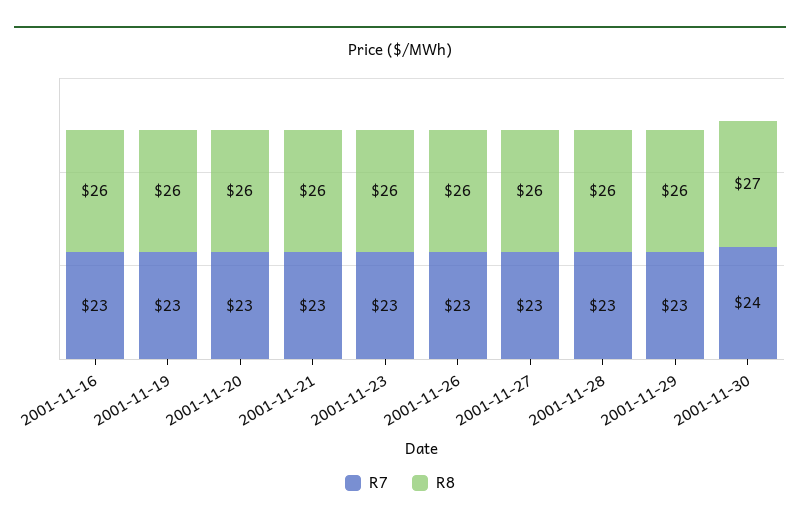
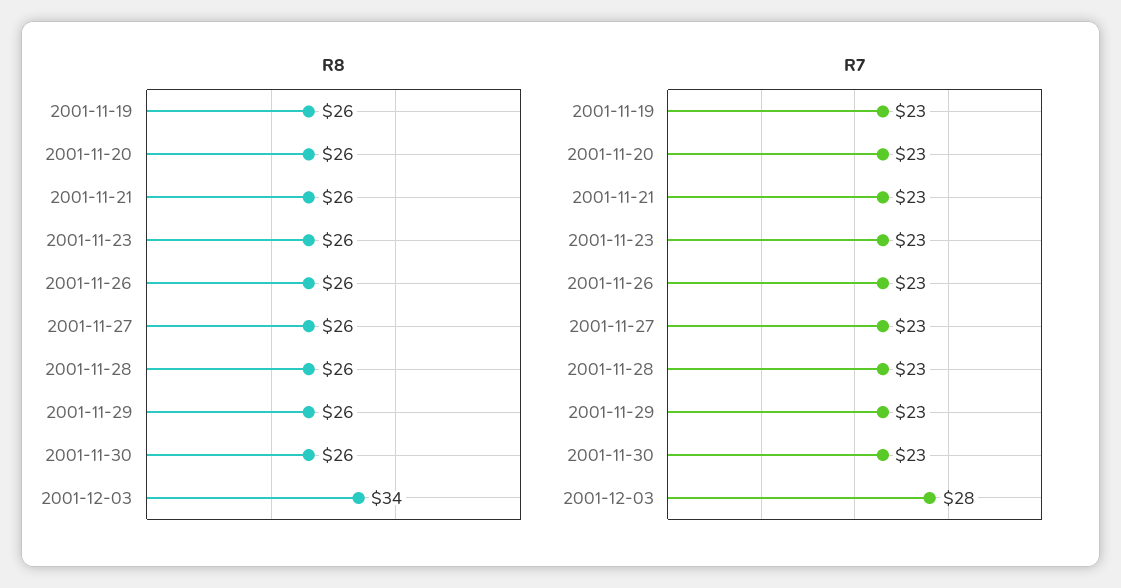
R7, 2001-11-16: 23 -> none
R8, 2001-11-16: 26 -> none
R7, 2001-11-30: 24 -> 23
R8, 2001-11-30: 27 -> 26
R8, 2001-12-03: none -> 34
R7, 2001-12-03: none -> 28

